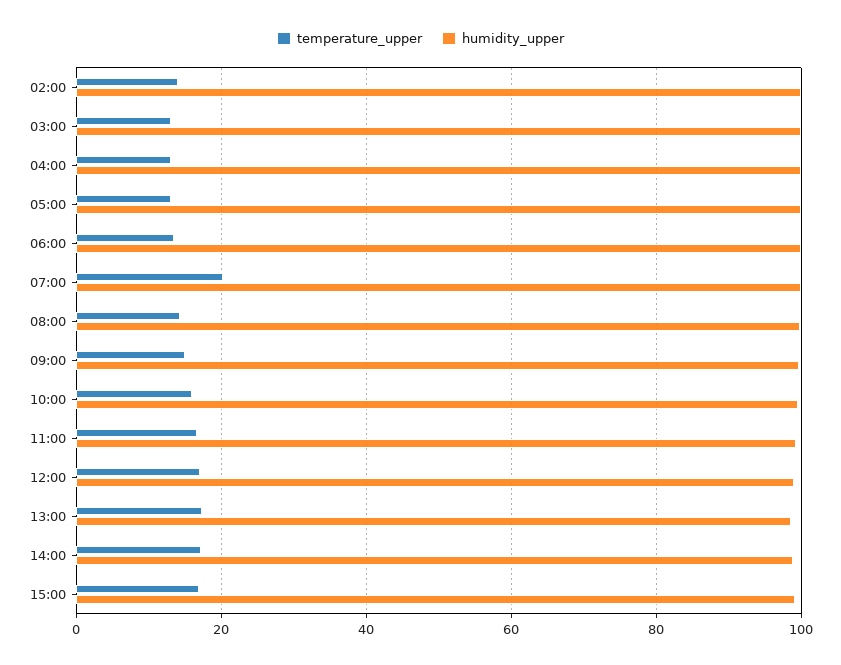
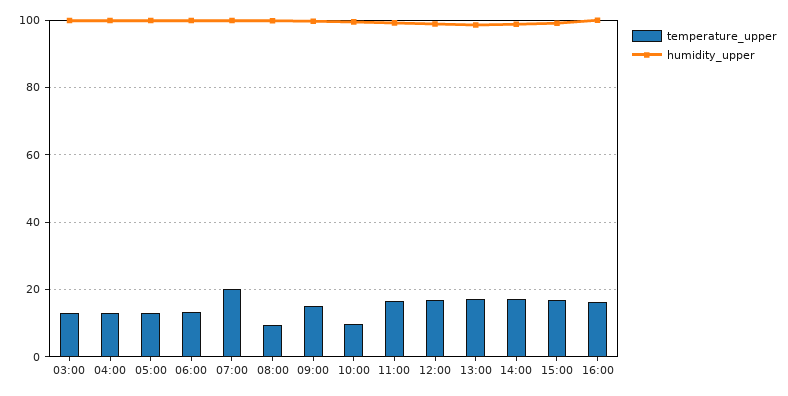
temperature_upper, 02:00: 14 -> none
humidity_upper, 02:00: 100 -> none
temperature_upper, 08:00: 14 -> 10
temperature_upper, 10:00: 16 -> 10
temperature_upper, 16:00: none -> 16
humidity_upper, 16:00: none -> 100

